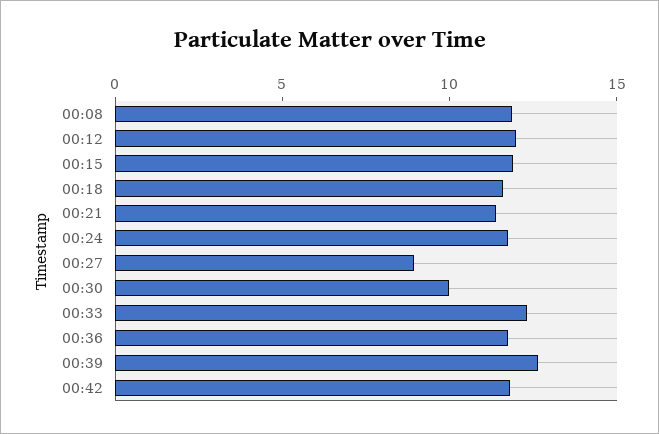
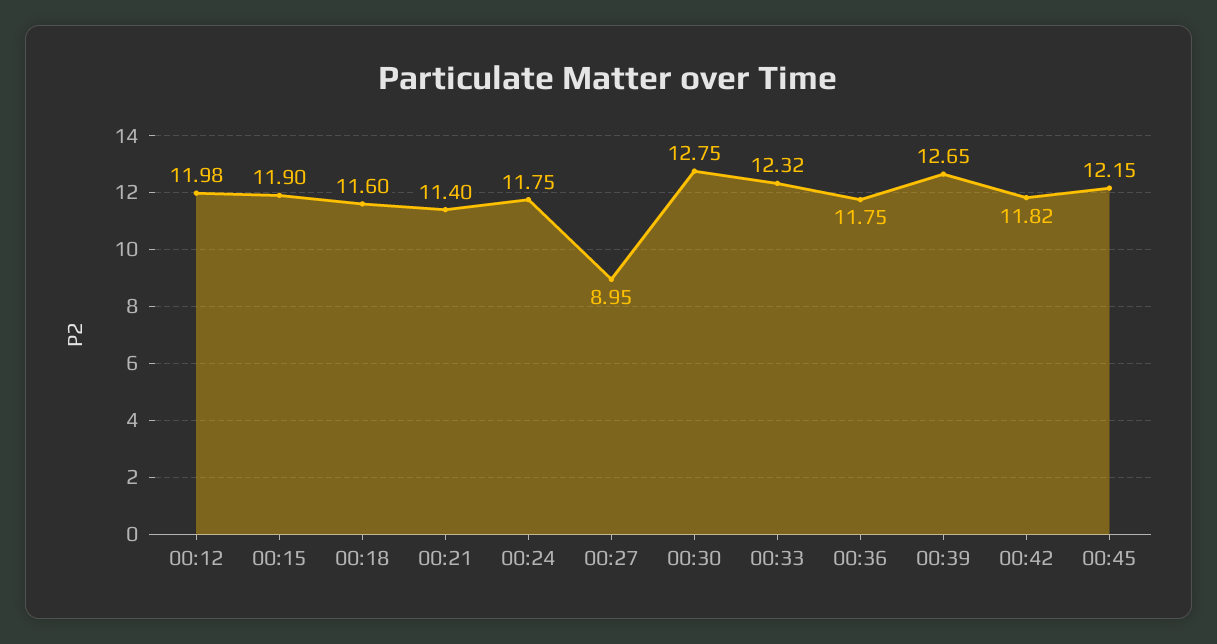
00:08: 12 -> none
00:30: 10 -> 12.75
00:45: none -> 12.15

